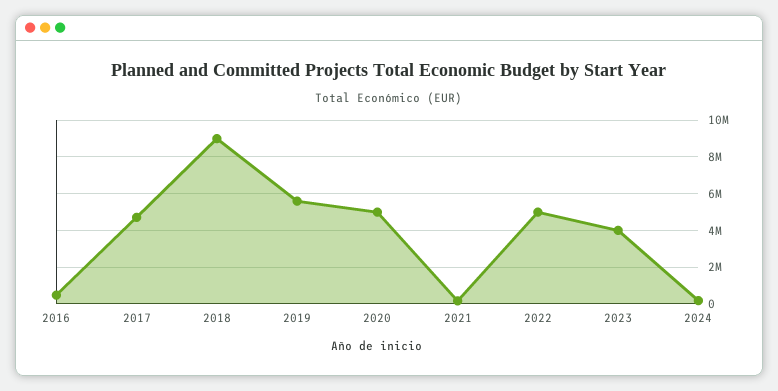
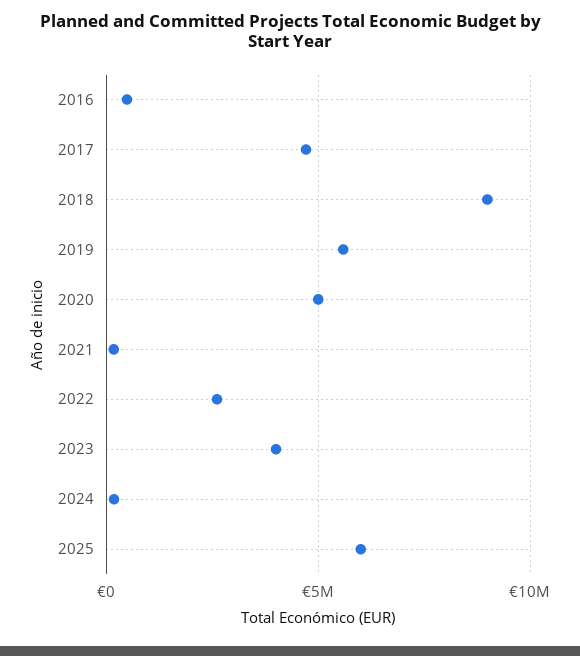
2022: 5000000 -> 2500000
2025: none -> 6000000

